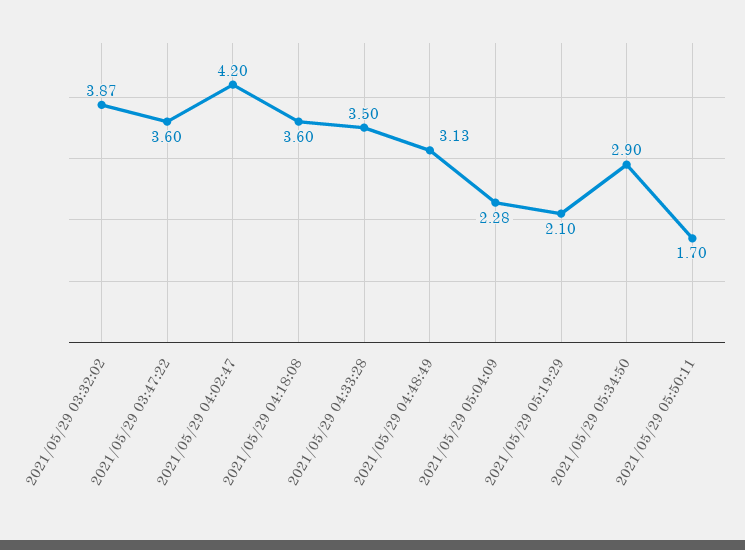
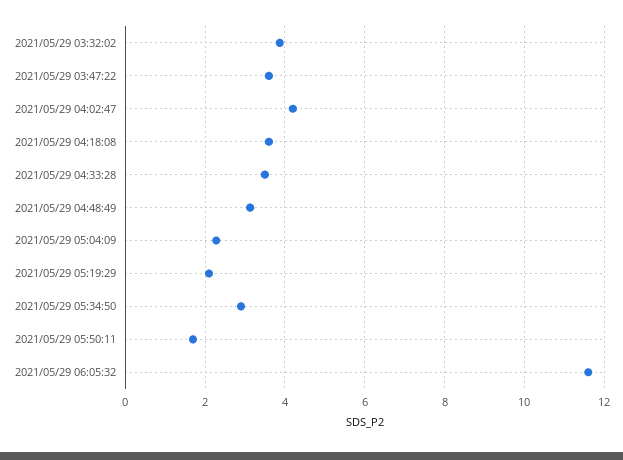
2021/05/29 06:05:32: none -> 11.6

